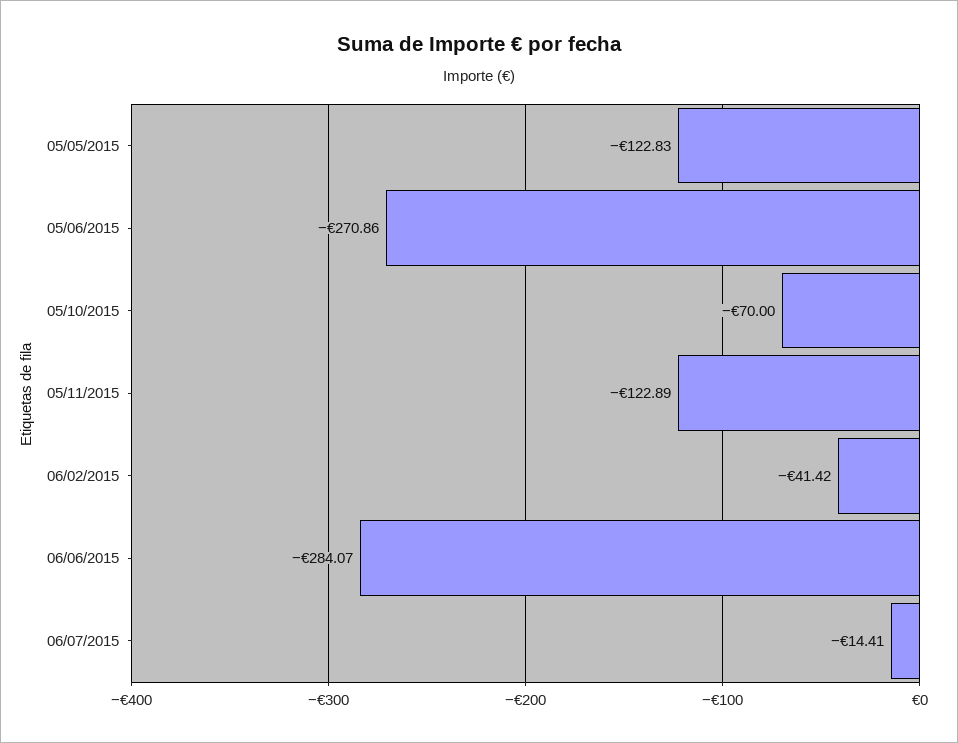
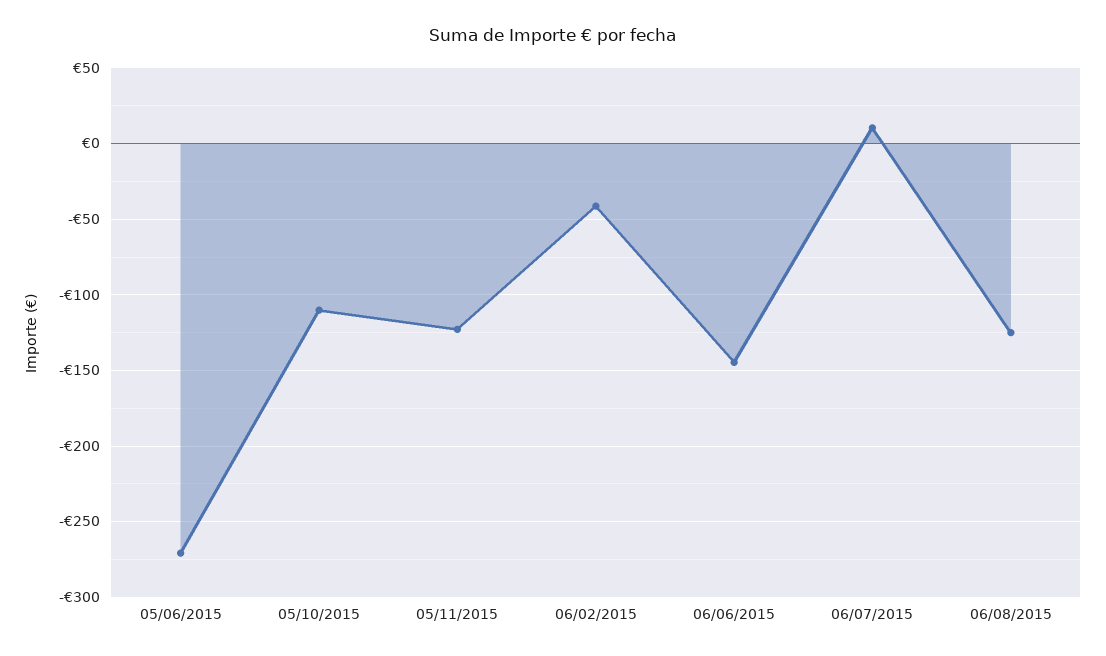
05/05/2015: -122.83 -> none
05/10/2015: -70 -> -110
06/06/2015: -284.07 -> -145
06/07/2015: -14.41 -> 10
06/08/2015: none -> -125

